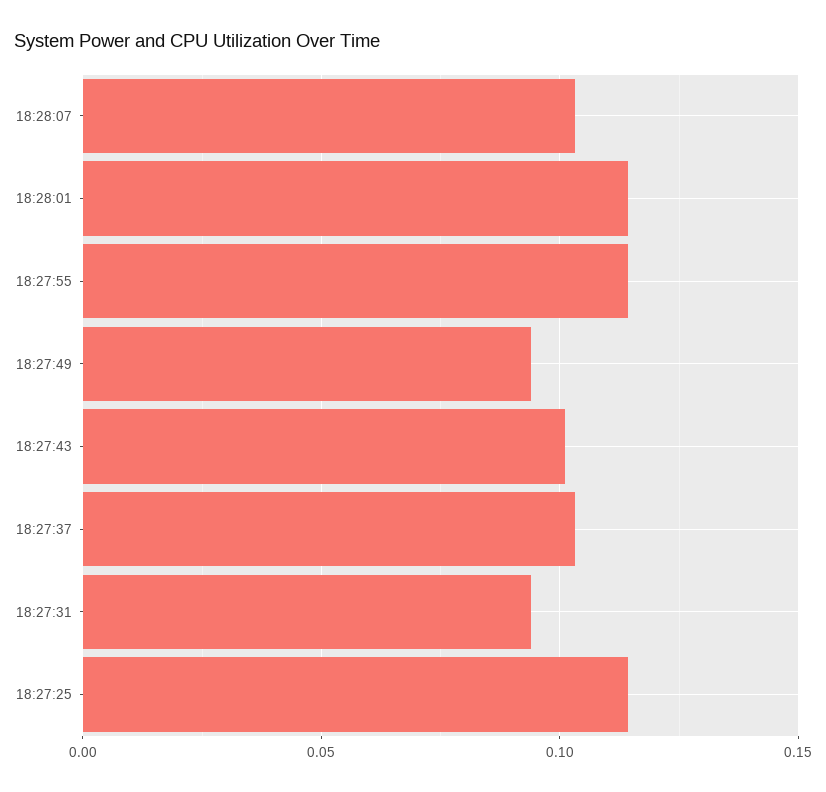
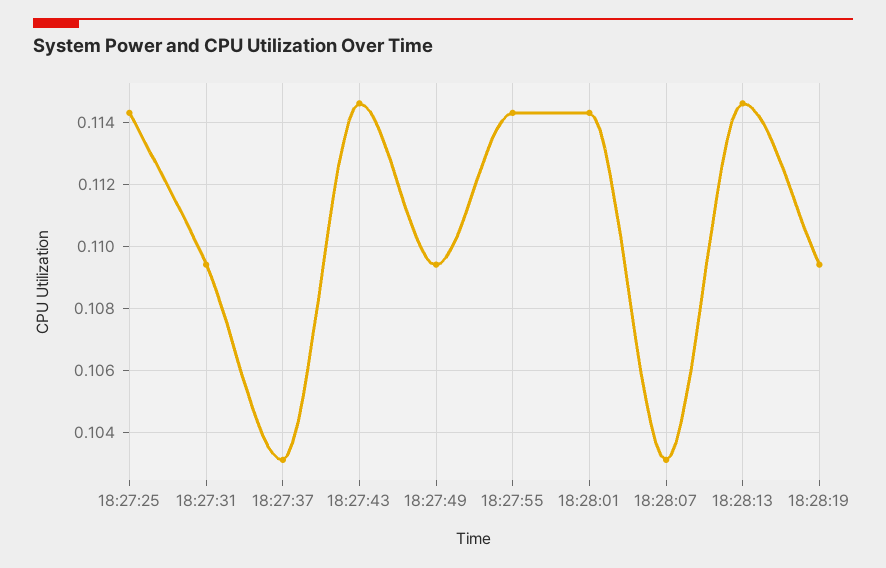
18:27:49: 0.095 -> 0.1095
18:27:43: 0.1 -> 0.1145
18:27:31: 0.095 -> 0.1095
18:28:13: none -> 0.1145
18:28:19: none -> 0.1095

